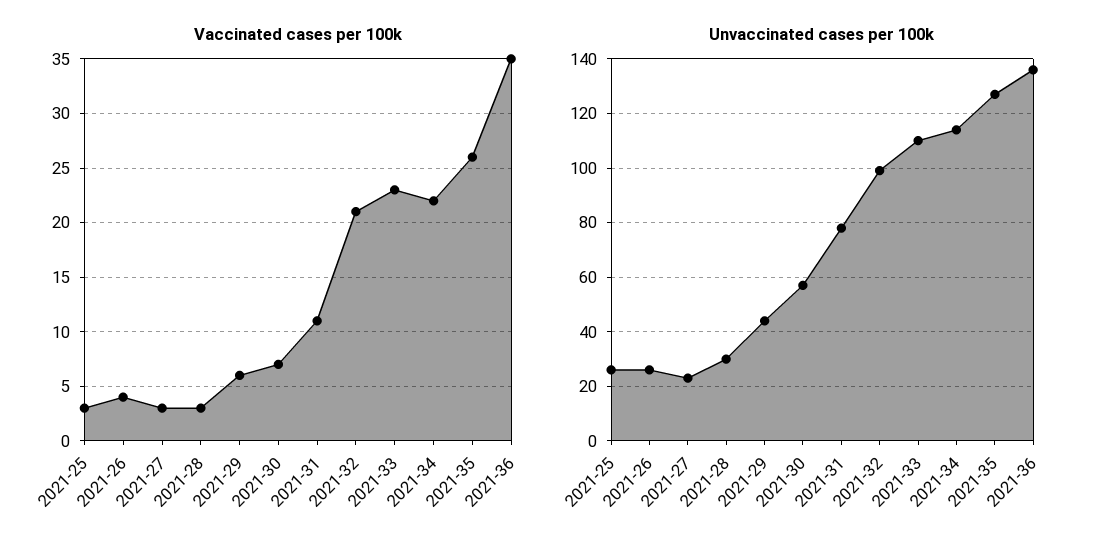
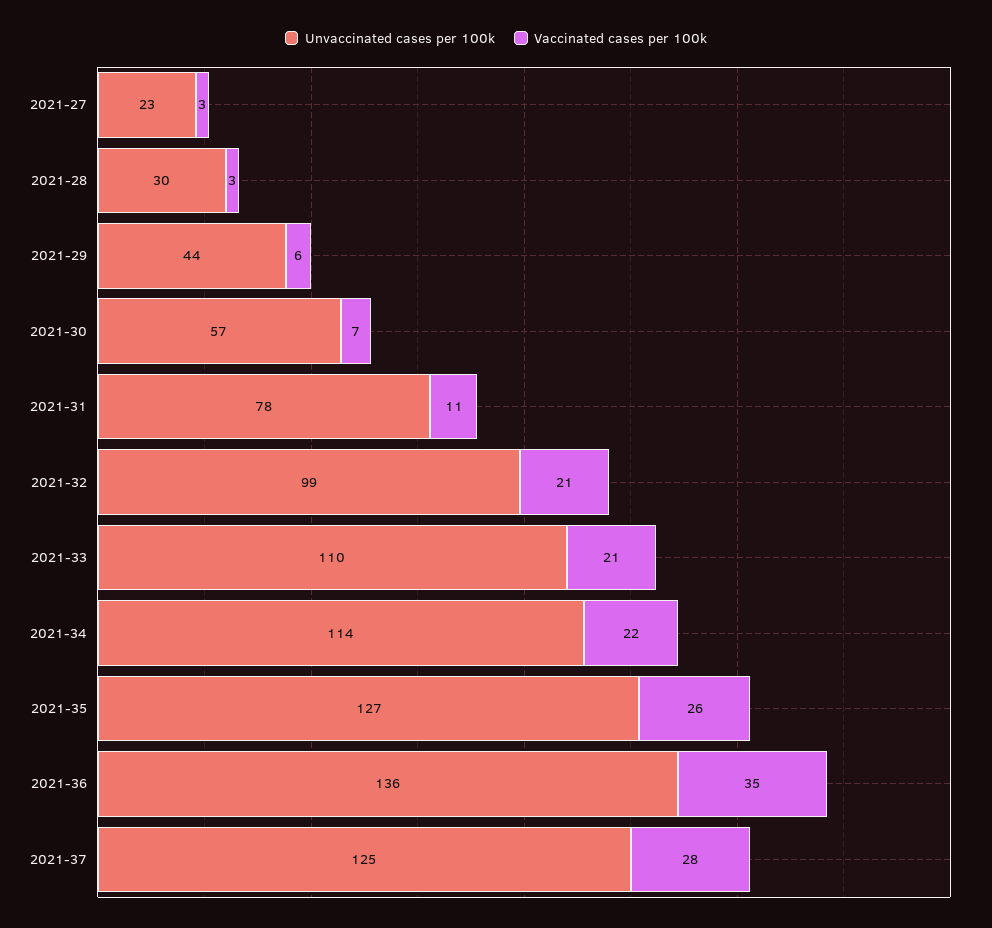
Vaccinated cases per 100k, 2021-25: 3 -> none
Vaccinated cases per 100k, 2021-26: 4 -> none
Vaccinated cases per 100k, 2021-33: 23 -> 21
Unvaccinated cases per 100k, 2021-25: 25 -> none
Unvaccinated cases per 100k, 2021-26: 25 -> none
Unvaccinated cases per 100k, 2021-37: none -> 125
Vaccinated cases per 100k, 2021-37: none -> 28

